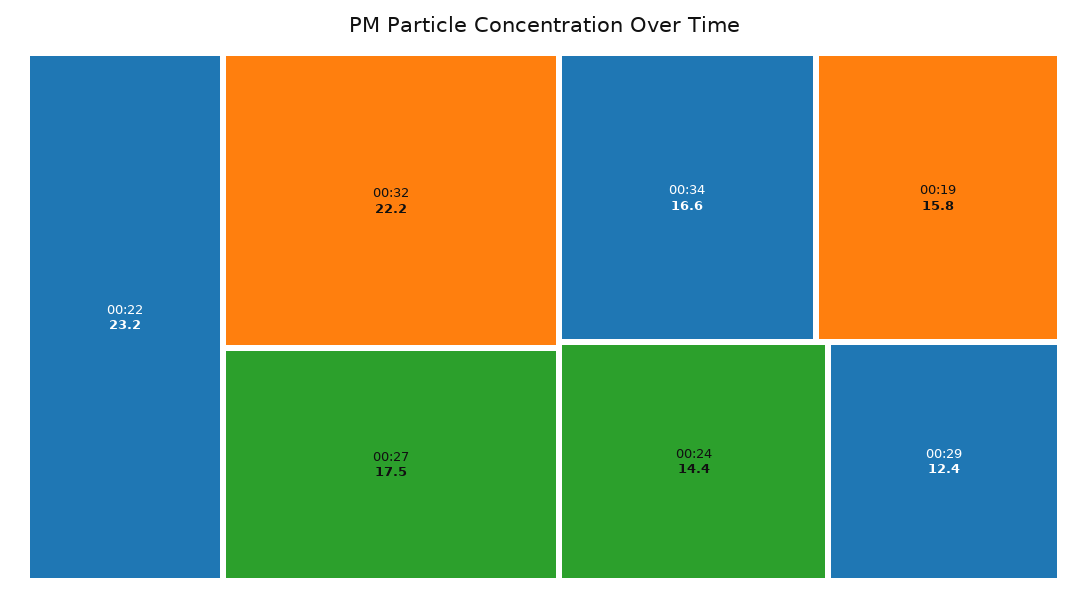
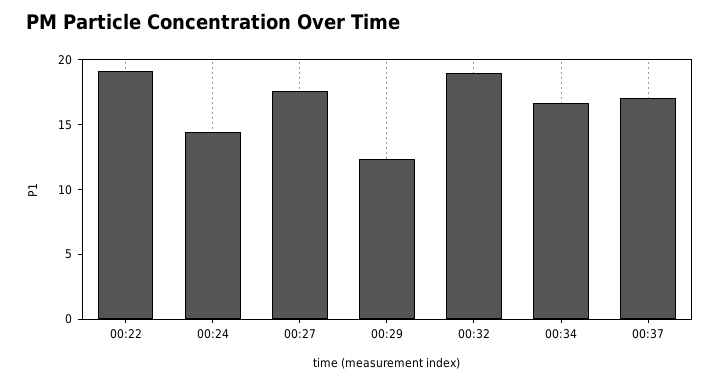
00:22: 23.2 -> 19
00:32: 22.2 -> 19
00:19: 15.8 -> none
00:37: none -> 17

